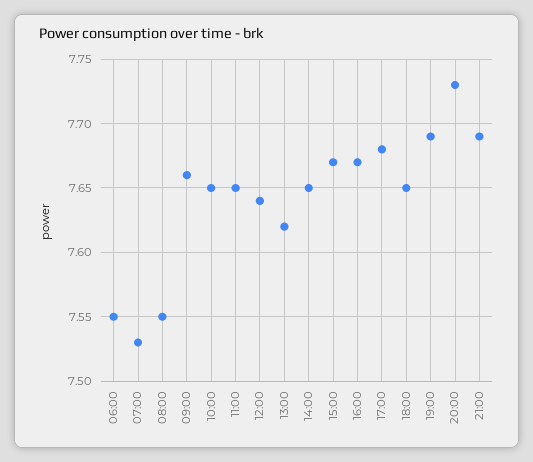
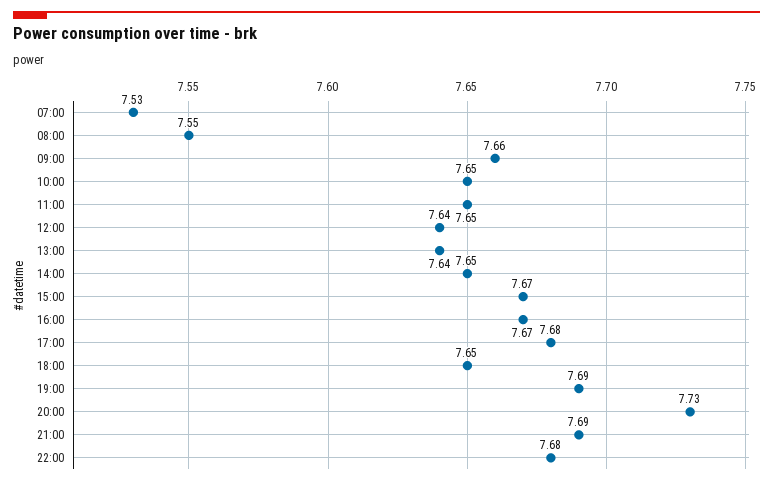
06:00: 7.55 -> none
13:00: 7.62 -> 7.64
22:00: none -> 7.68

